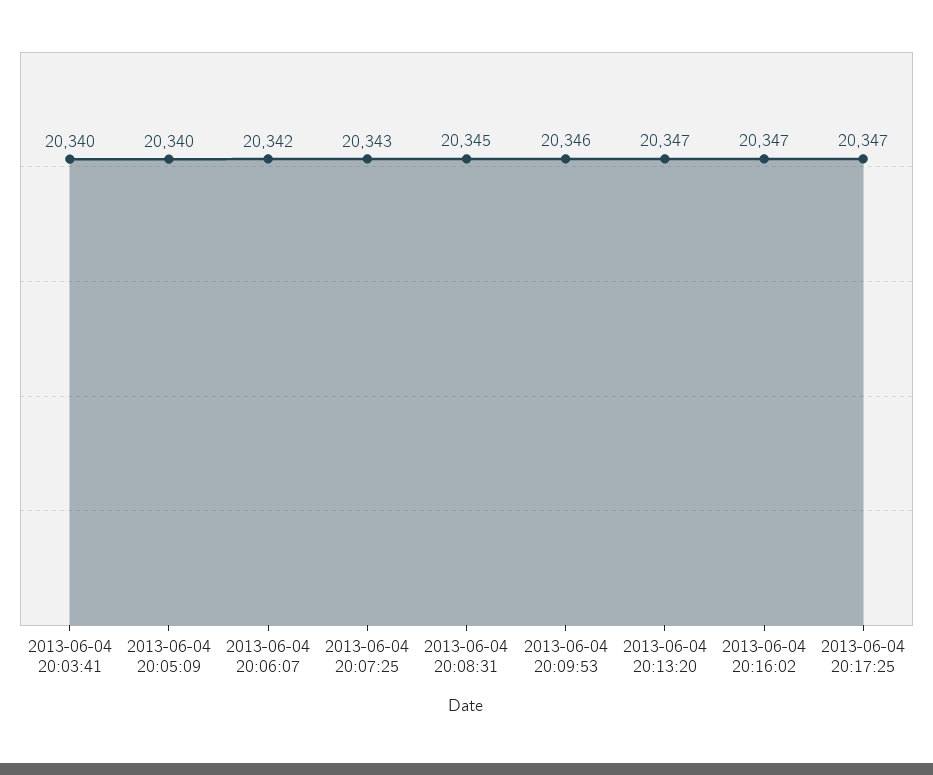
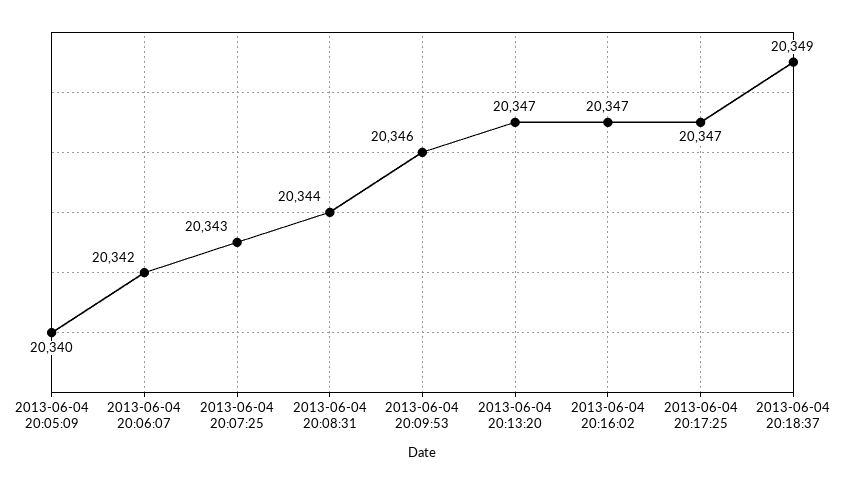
2013-06-04 20:03:41: 20340 -> none
2013-06-04 20:08:31: 20345 -> 20344
2013-06-04 20:18:37: none -> 20349

